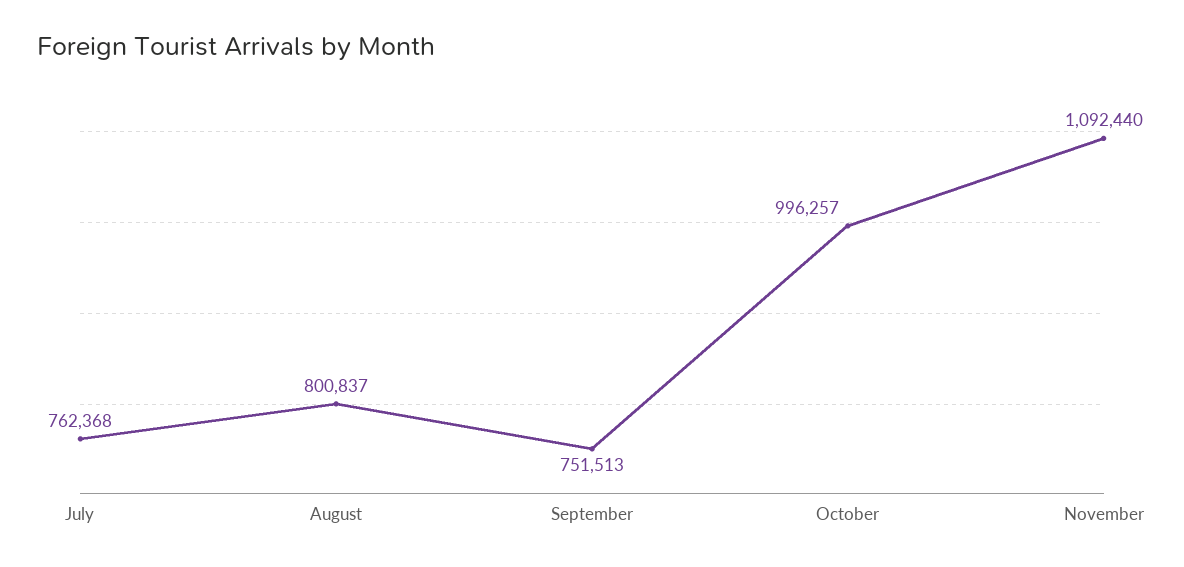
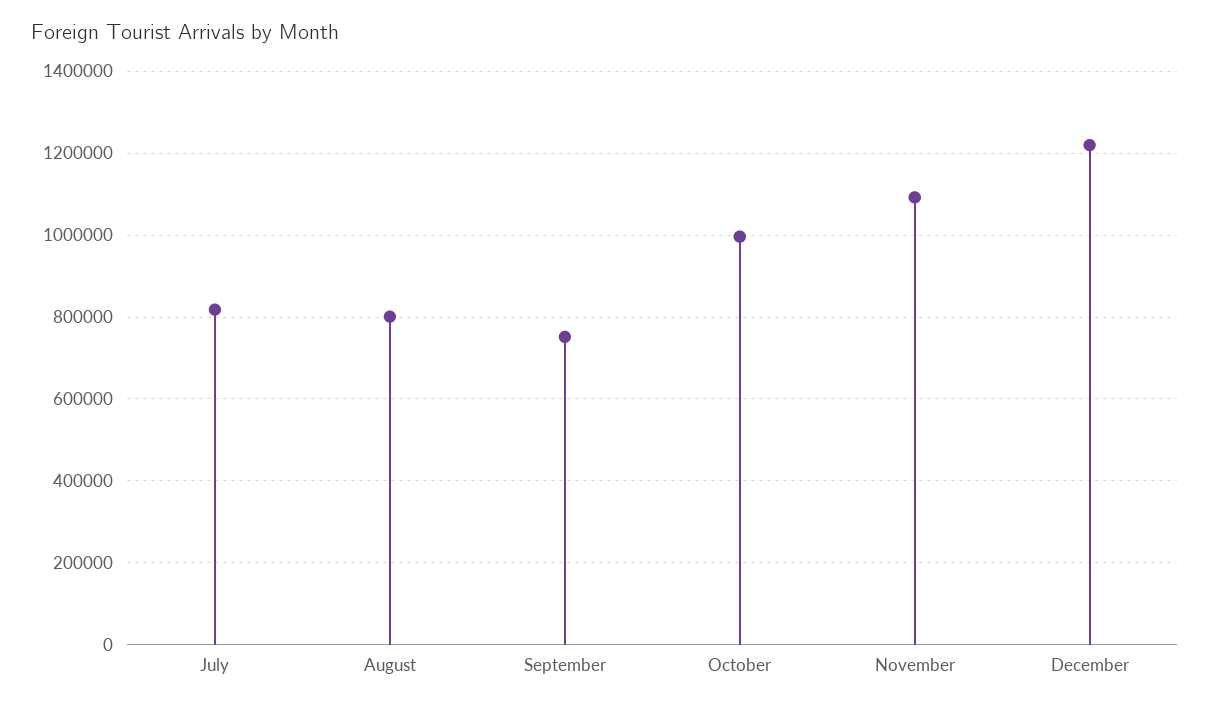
July: 762368 -> 820000
December: none -> 1220000

